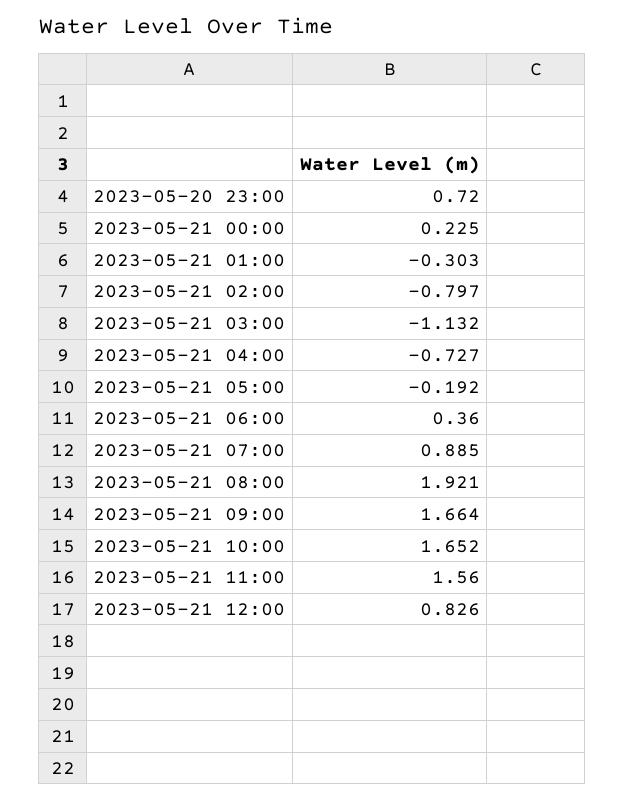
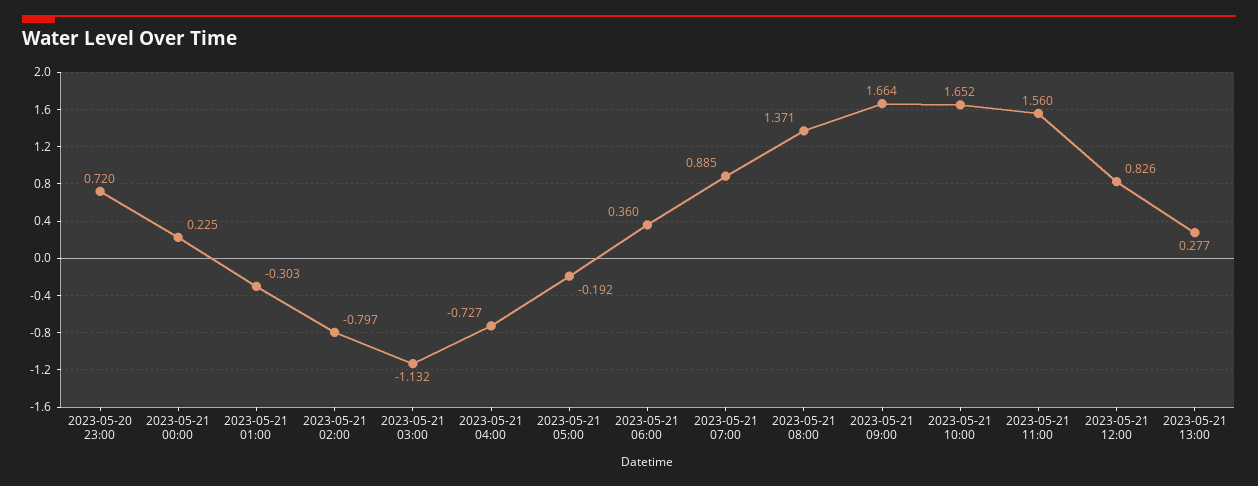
2023-05-21 08:00: 1.921 -> 1.371
2023-05-21 13:00: none -> 0.277

